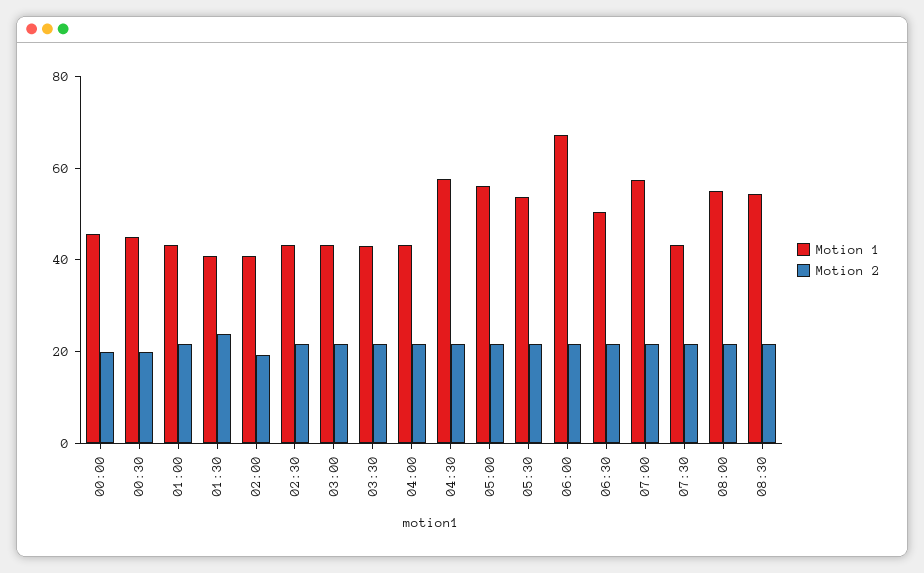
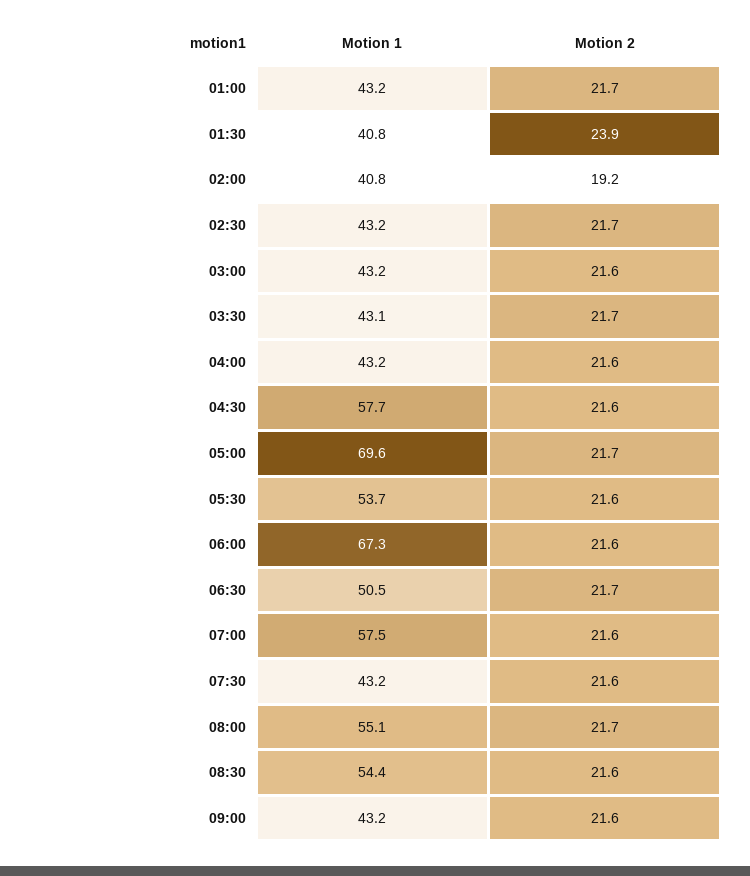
Motion 1, 00:00: 45 -> none
Motion 2, 00:00: 20 -> none
Motion 1, 00:30: 45 -> none
Motion 2, 00:30: 20 -> none
Motion 1, 05:00: 55 -> 69.6
Motion 1, 09:00: none -> 43.2
Motion 2, 09:00: none -> 21.6

